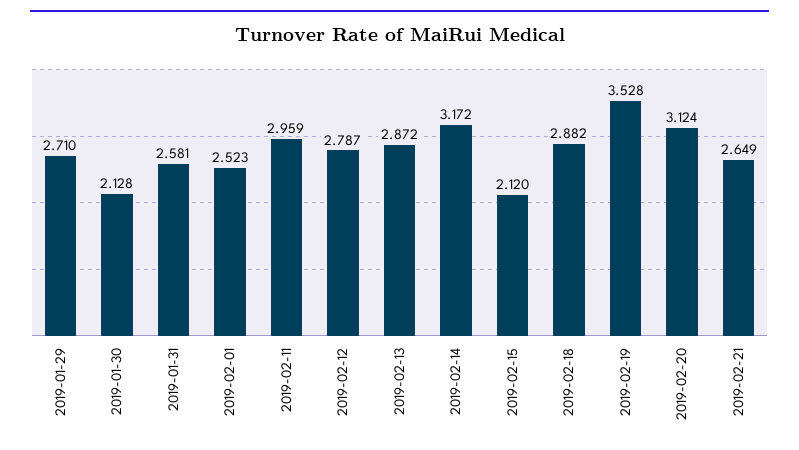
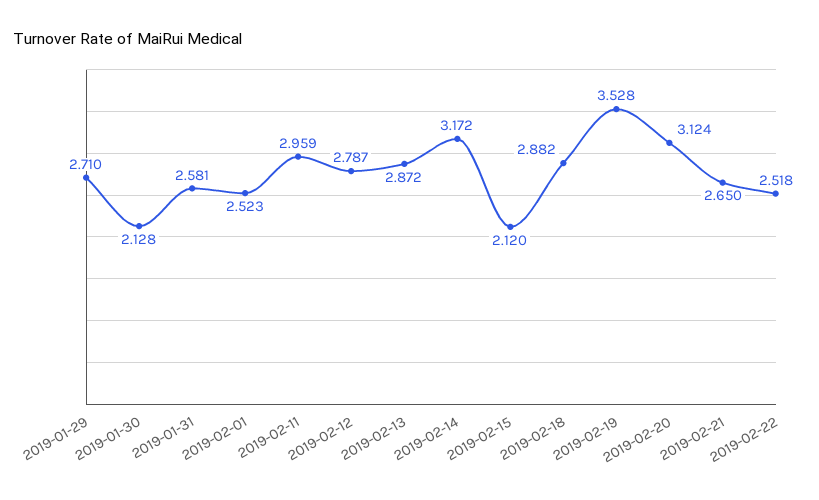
2019-02-21: 2.649 -> 2.65
2019-02-22: none -> 2.518

